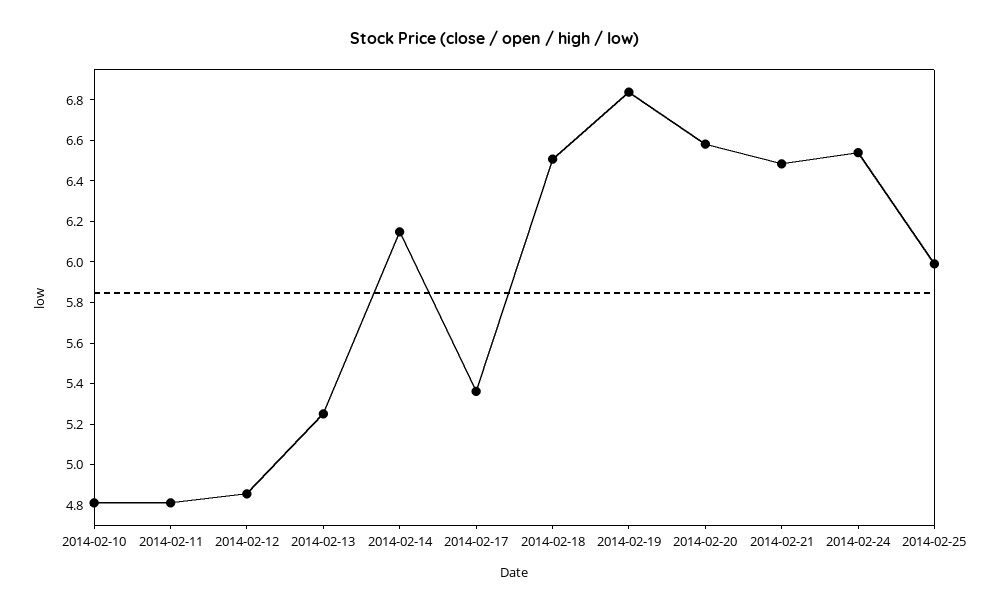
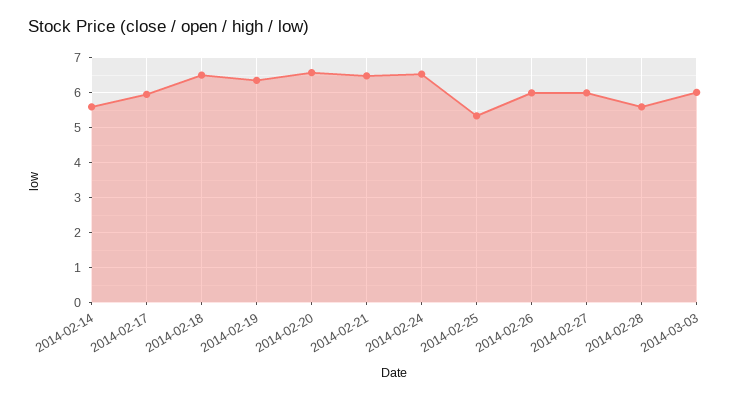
2014-02-10: 4.8 -> none
2014-02-11: 4.8 -> none
2014-02-12: 4.85 -> none
2014-02-13: 5.25 -> none
2014-02-14: 6.15 -> 5.6
2014-02-17: 5.35 -> 6
2014-02-19: 6.85 -> 6.4
2014-02-25: 6 -> 5.4
2014-02-26: none -> 6
2014-02-27: none -> 6
2014-02-28: none -> 5.6
2014-03-03: none -> 6

